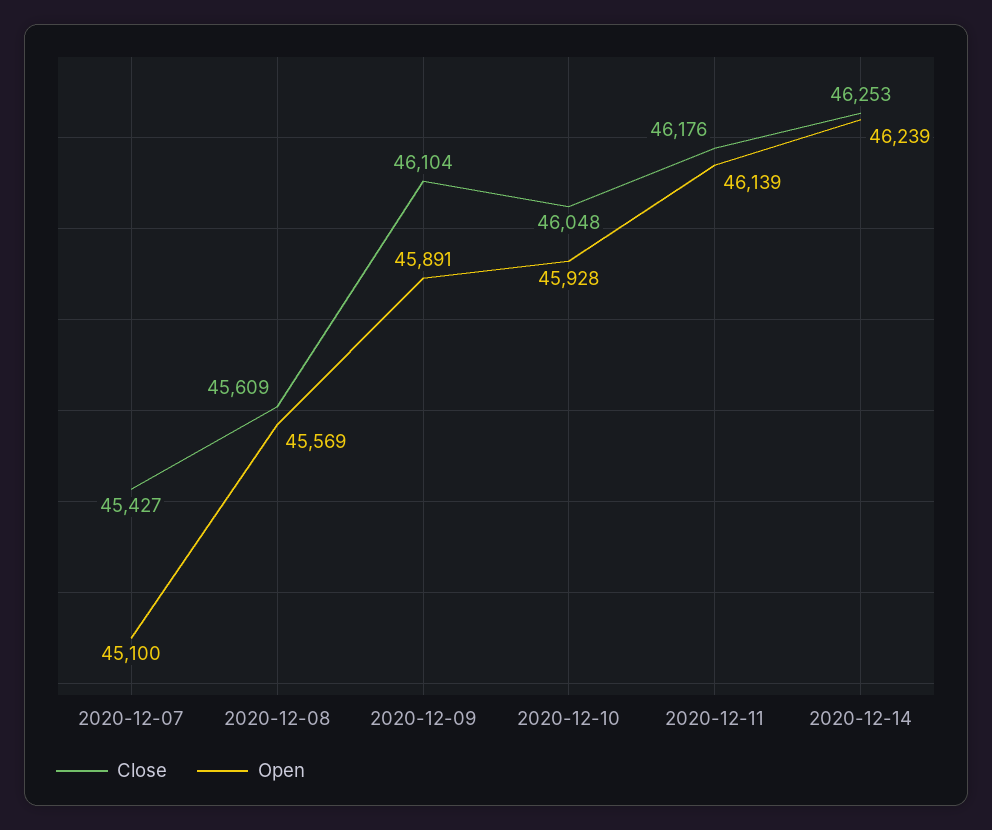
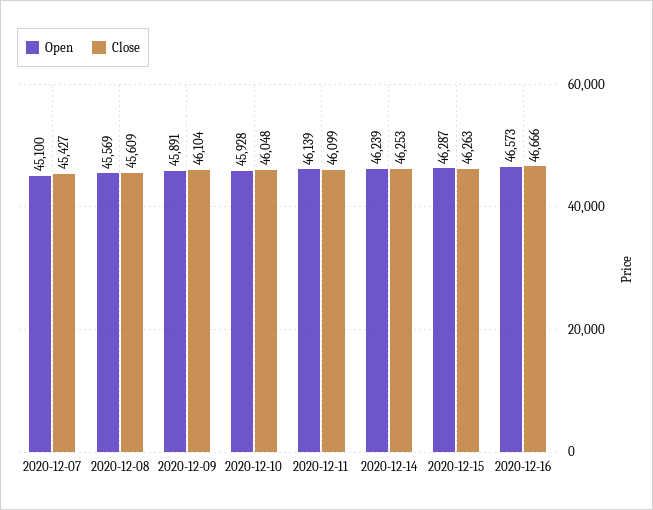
Close, 2020-12-11: 46176 -> 46099
Open, 2020-12-15: none -> 46287
Close, 2020-12-15: none -> 46263
Open, 2020-12-16: none -> 46573
Close, 2020-12-16: none -> 46666

